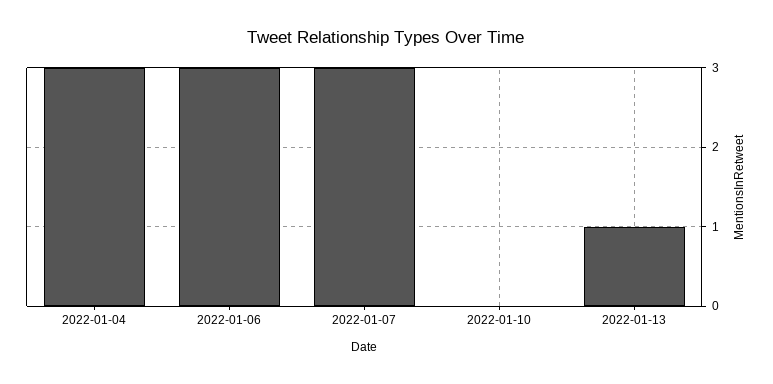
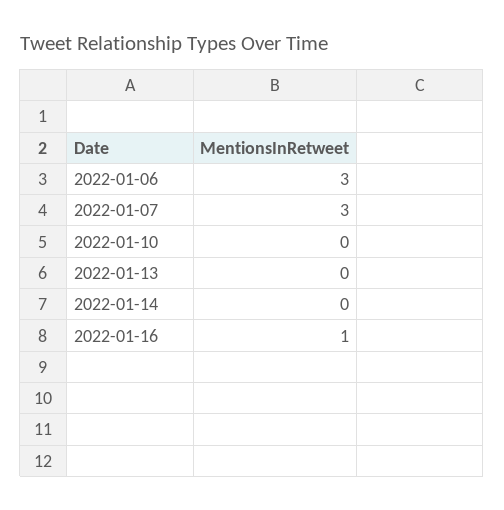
2022-01-04: 3 -> none
2022-01-13: 1 -> 0
2022-01-14: none -> 0
2022-01-16: none -> 1

